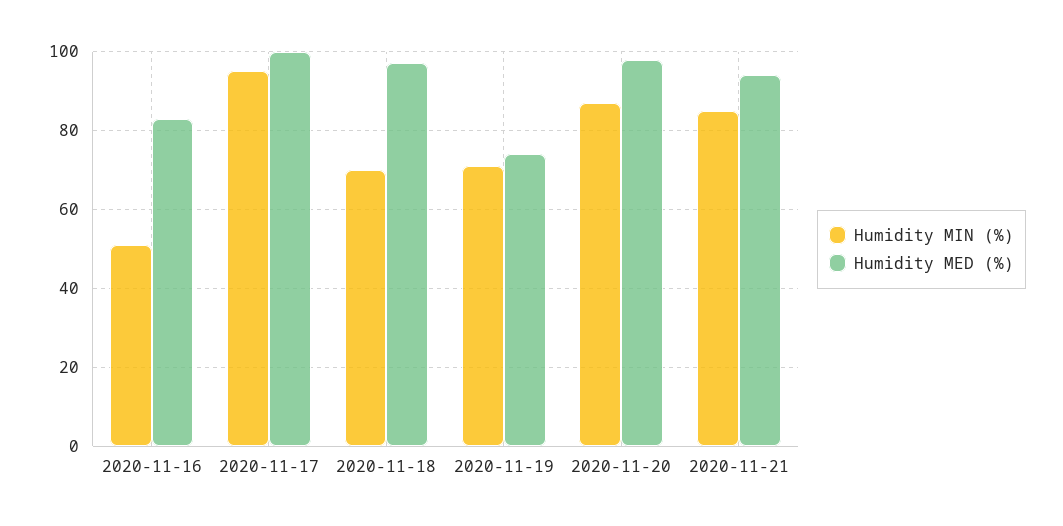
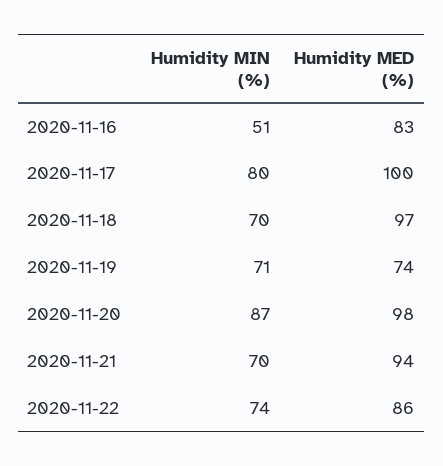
Humidity MIN (%), 2020-11-17: 95 -> 80
Humidity MIN (%), 2020-11-21: 85 -> 70
Humidity MIN (%), 2020-11-22: none -> 74
Humidity MED (%), 2020-11-22: none -> 86

